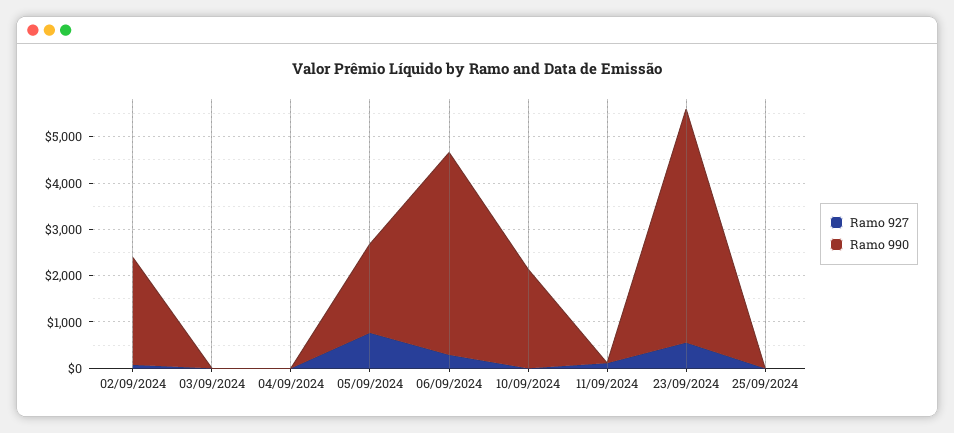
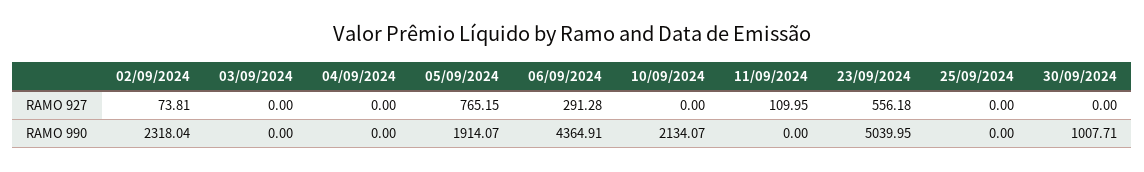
Ramo 927, 30/09/2024: none -> 0
Ramo 990, 30/09/2024: none -> 1007.71

